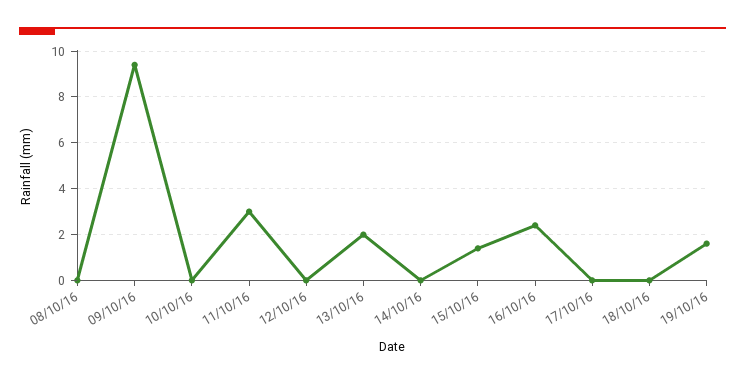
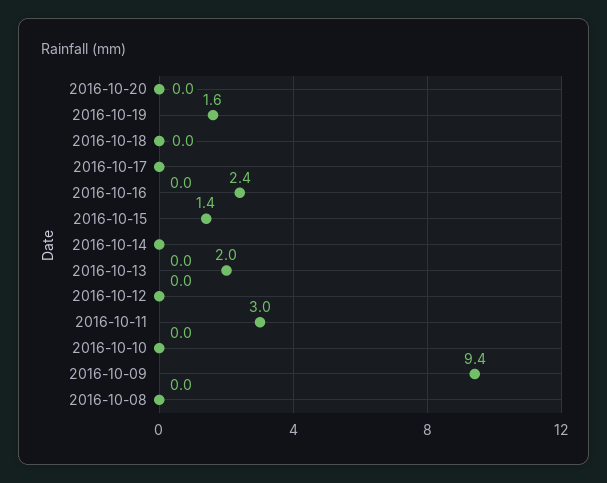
2016-10-20: none -> 0

